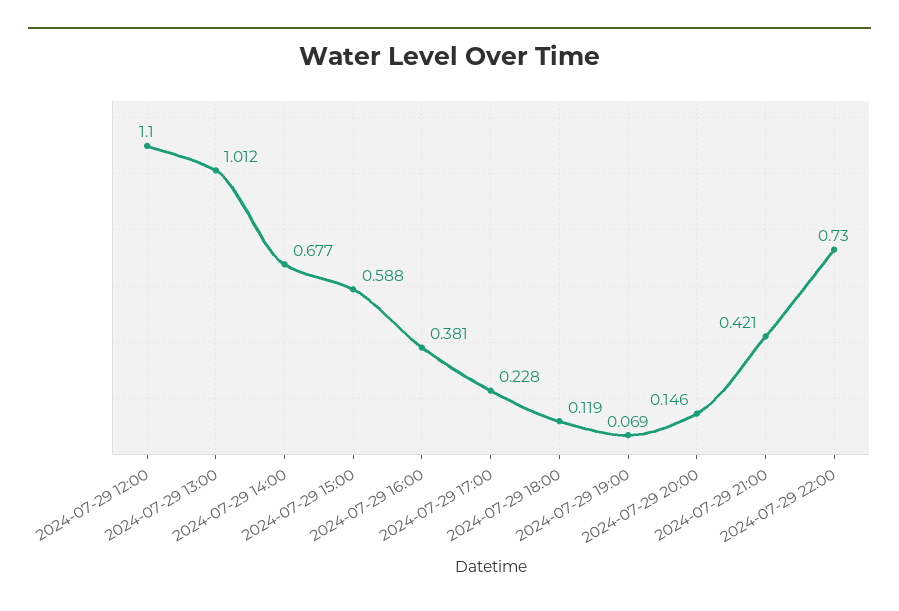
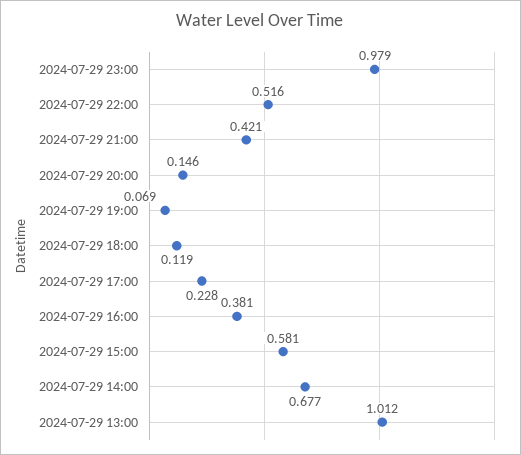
2024-07-29 12:00: 1.1 -> none
2024-07-29 15:00: 0.588 -> 0.581
2024-07-29 22:00: 0.73 -> 0.516
2024-07-29 23:00: none -> 0.979

